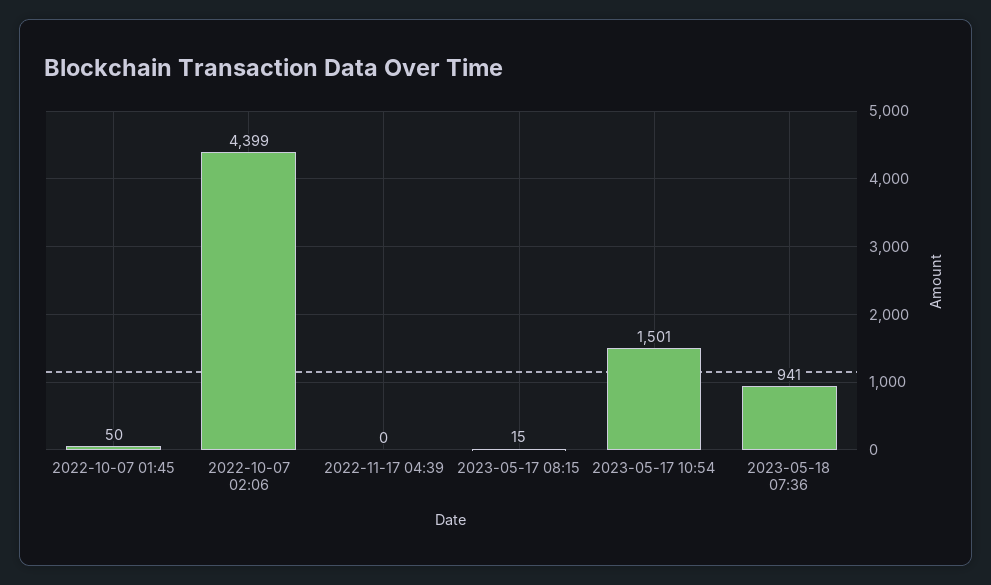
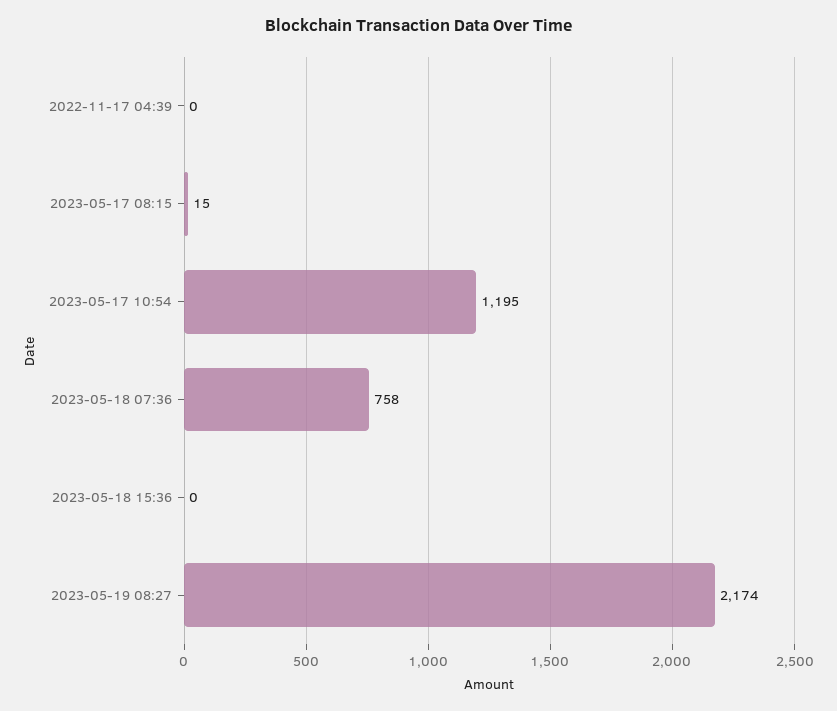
2022-10-07 01:45: 50 -> none
2022-10-07 02:06: 4399 -> none
2023-05-17 10:54: 1501 -> 1195
2023-05-18 07:36: 941 -> 758
2023-05-18 15:36: none -> 0
2023-05-19 08:27: none -> 2174

